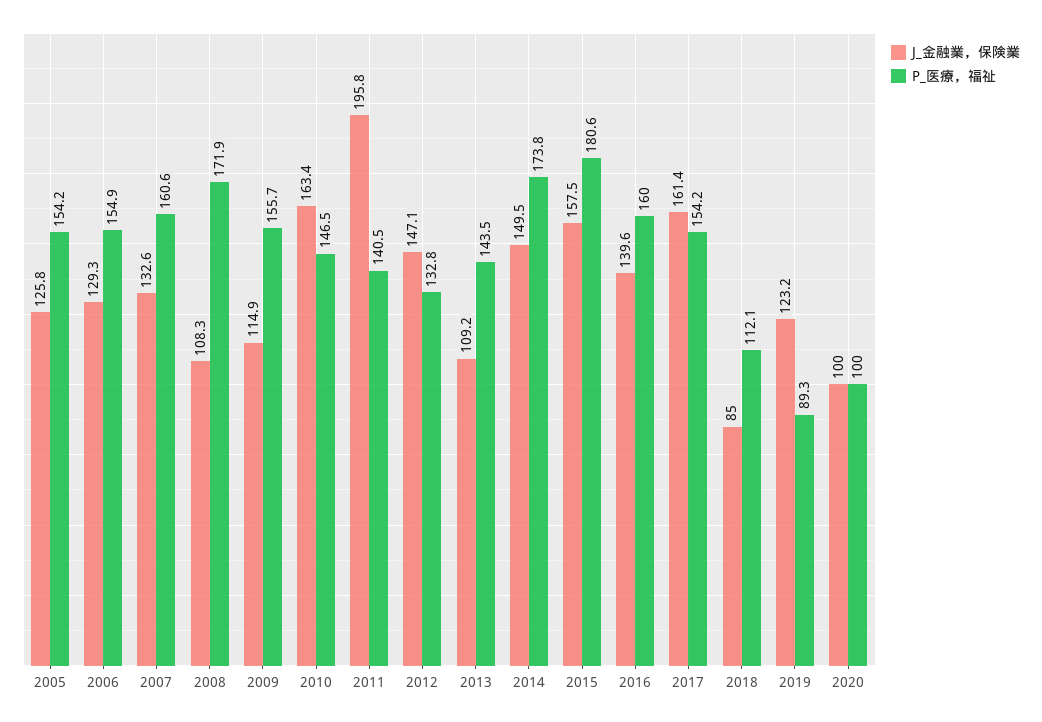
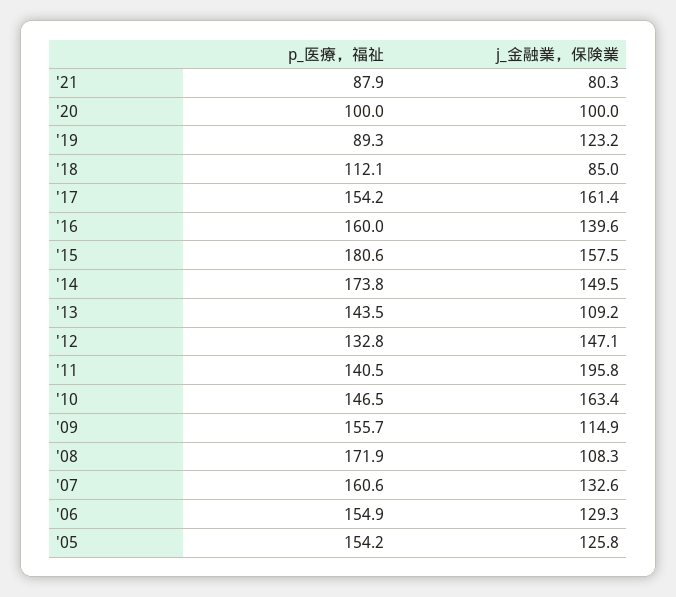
P_医療，福祉, '21: none -> 87.9
J_金融業，保険業, '21: none -> 80.3

